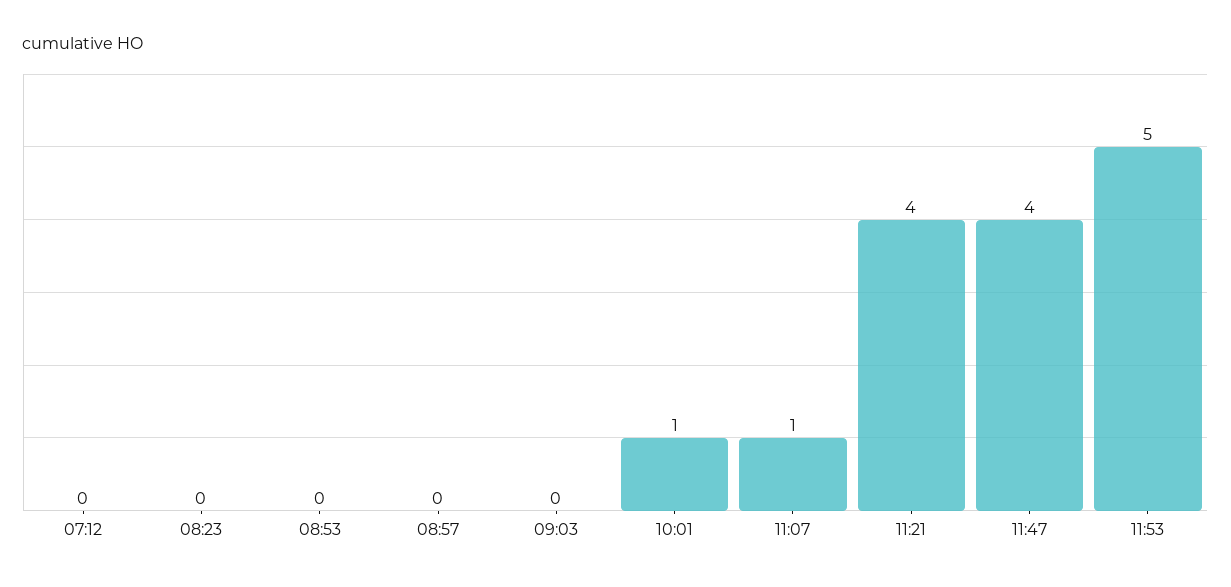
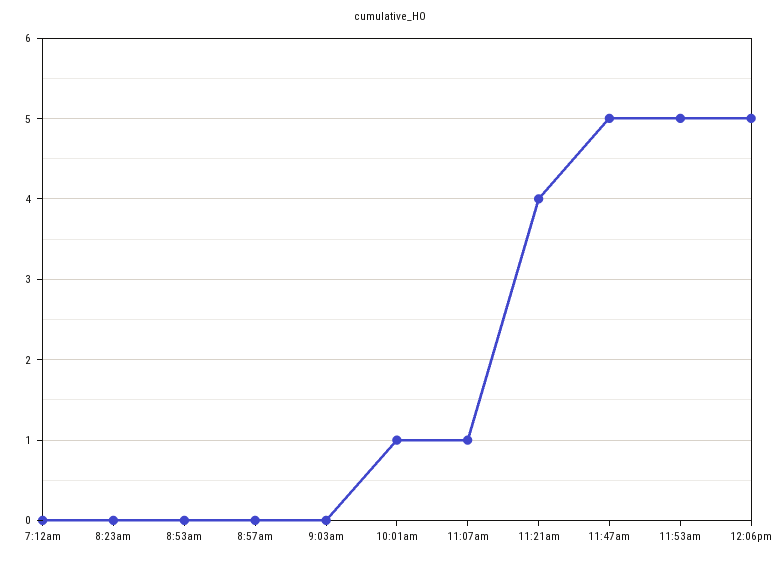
11:47: 4 -> 5
12:06pm: none -> 5

